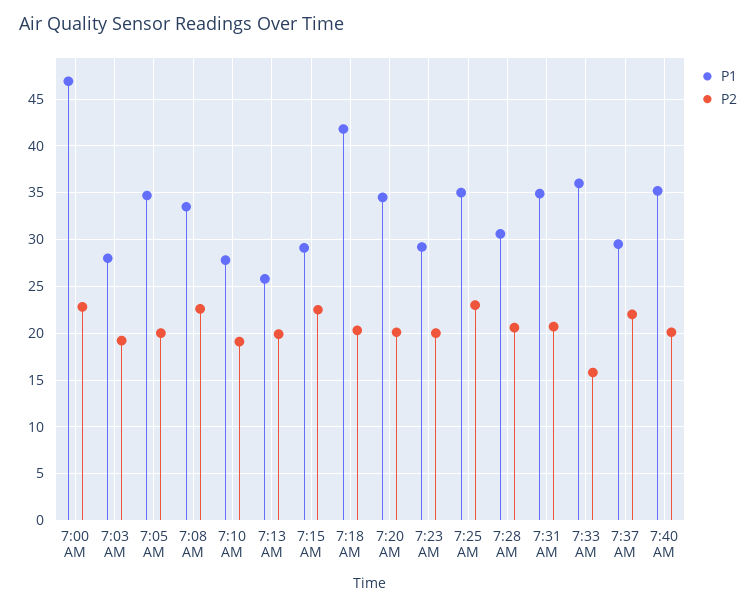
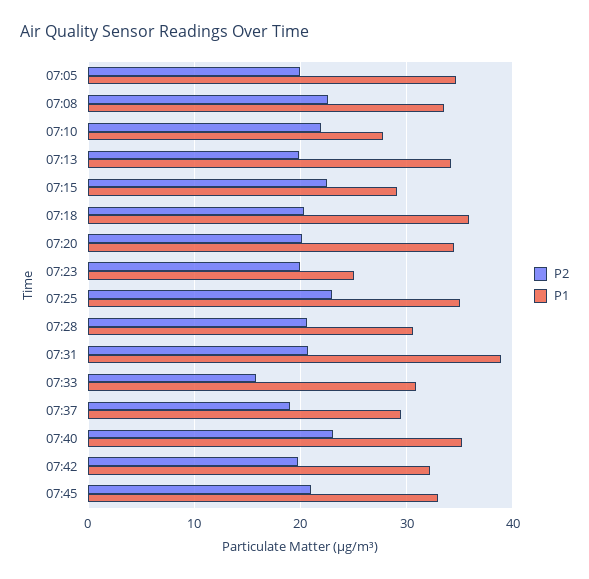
P1, 7:00 AM: 47 -> none
P2, 7:00 AM: 23 -> none
P1, 7:03 AM: 28 -> none
P2, 7:03 AM: 19 -> none
P2, 7:10 AM: 19 -> 22
P1, 7:13 AM: 26 -> 34
P1, 7:18 AM: 42 -> 36
P1, 7:23 AM: 29 -> 25
P1, 7:31 AM: 35 -> 39
P1, 7:33 AM: 36 -> 31
P2, 7:37 AM: 22 -> 19
P2, 7:40 AM: 20 -> 23
P2, 07:42: none -> 20
P1, 07:42: none -> 32
P2, 07:45: none -> 21
P1, 07:45: none -> 33

